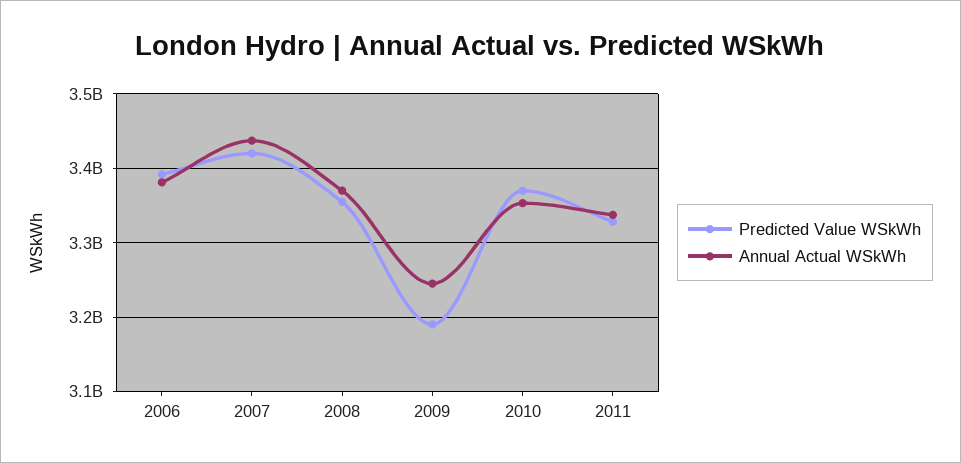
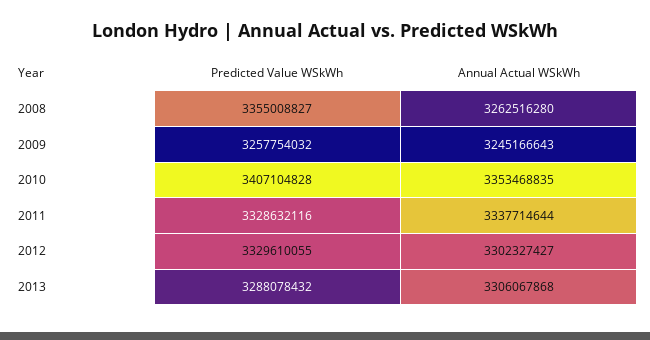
Predicted Value WSkWh, 2006: 3390000000 -> none
Annual Actual WSkWh, 2006: 3380000000 -> none
Predicted Value WSkWh, 2007: 3420000000 -> none
Annual Actual WSkWh, 2007: 3440000000 -> none
Annual Actual WSkWh, 2008: 3370000000 -> 3262516280
Predicted Value WSkWh, 2009: 3190000000 -> 3257754032
Predicted Value WSkWh, 2010: 3370000000 -> 3407104828
Predicted Value WSkWh, 2012: none -> 3329610055
Annual Actual WSkWh, 2012: none -> 3302327427
Predicted Value WSkWh, 2013: none -> 3288078432
Annual Actual WSkWh, 2013: none -> 3306067868

